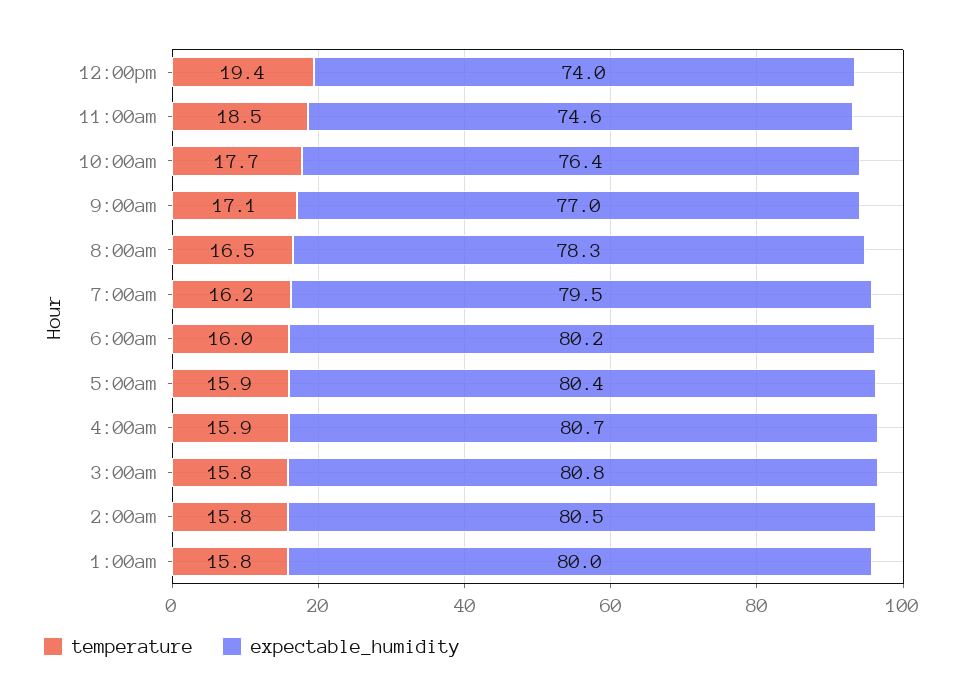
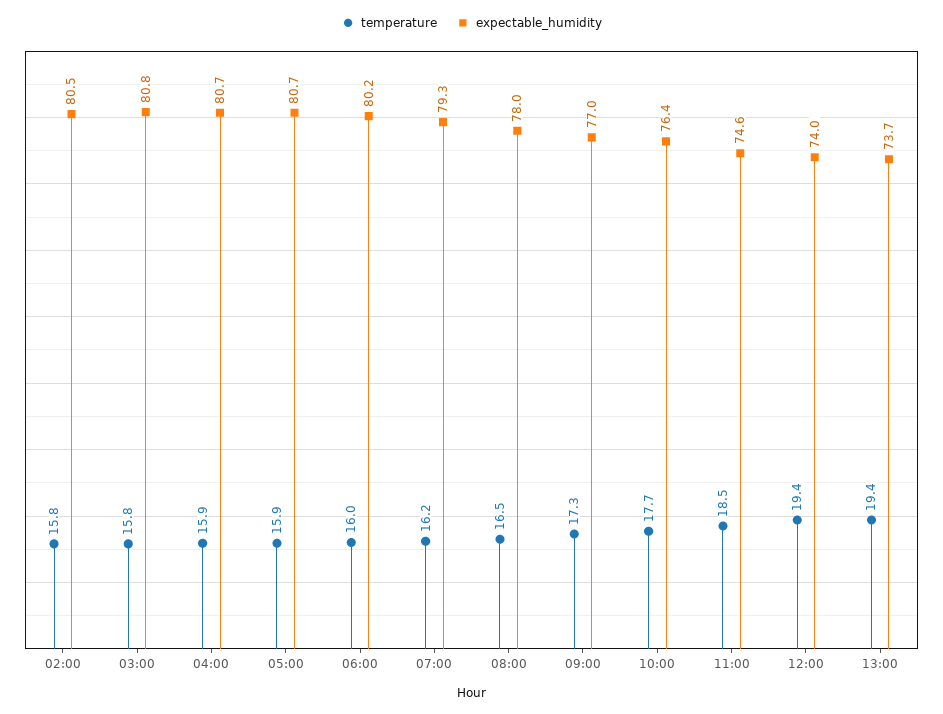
temperature, 9:00am: 17.1 -> 17.3
expectable_humidity, 8:00am: 78.3 -> 78
expectable_humidity, 7:00am: 79.5 -> 79.3
expectable_humidity, 5:00am: 80.4 -> 80.7
temperature, 1:00am: 15.8 -> none
expectable_humidity, 1:00am: 80 -> none
temperature, 13:00: none -> 19.4
expectable_humidity, 13:00: none -> 73.7

